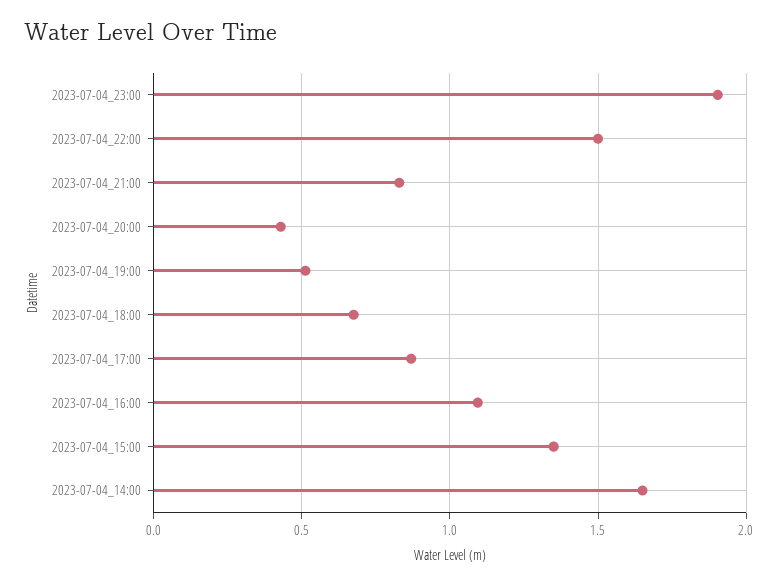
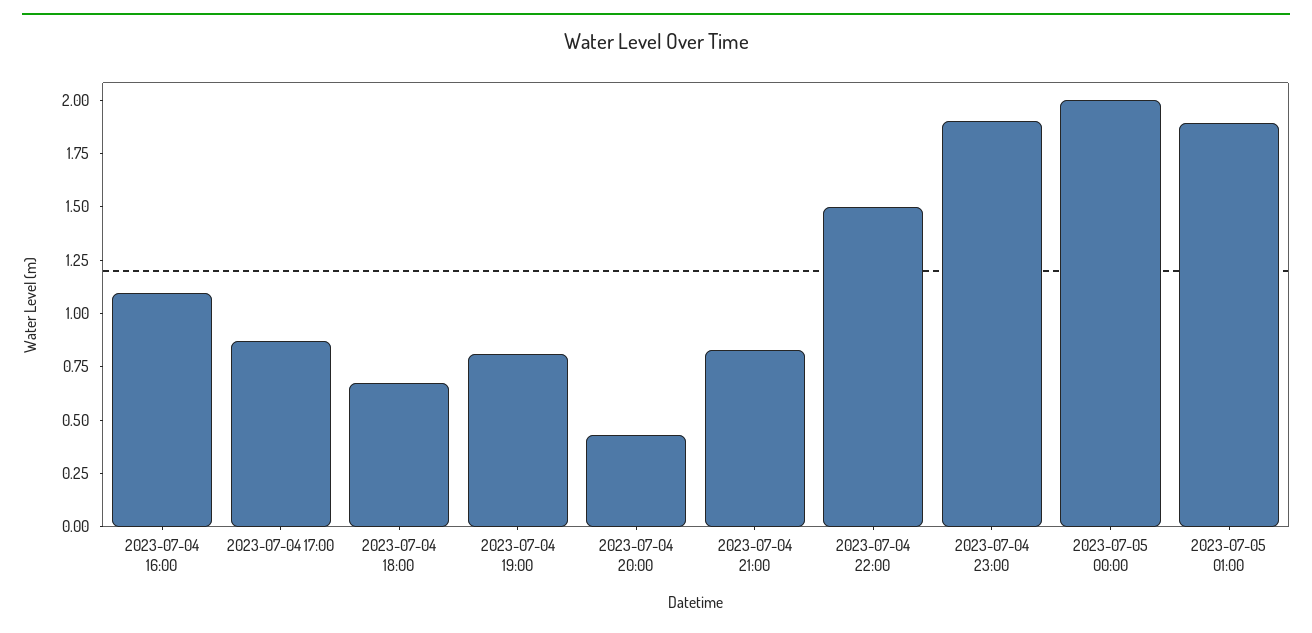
2023-07-04_19:00: 0.5 -> 0.8
2023-07-04_15:00: 1.35 -> none
2023-07-04_14:00: 1.65 -> none
2023-07-05 00:00: none -> 2
2023-07-05 01:00: none -> 1.9

